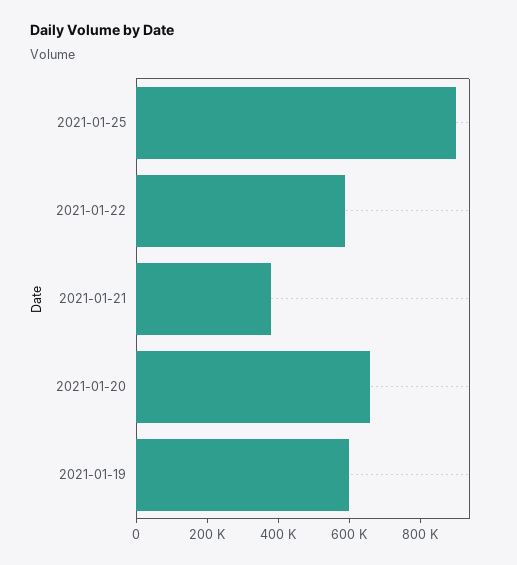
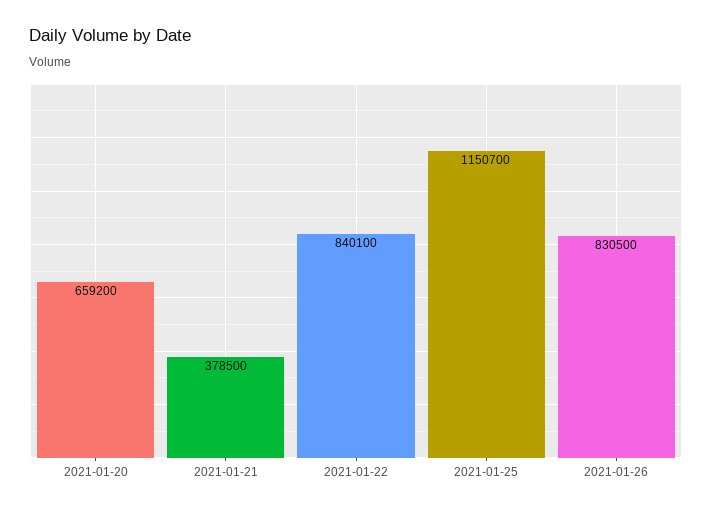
2021-01-25: 900000 -> 1150700
2021-01-22: 600000 -> 840100
2021-01-19: 600000 -> none
2021-01-26: none -> 830500

